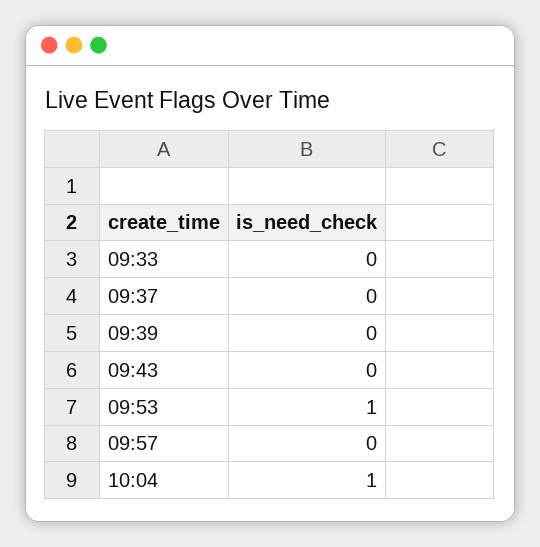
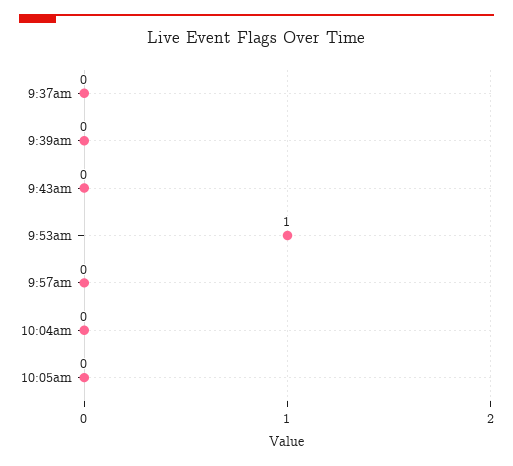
09:33: 0 -> none
10:04: 1 -> 0
10:05am: none -> 0

